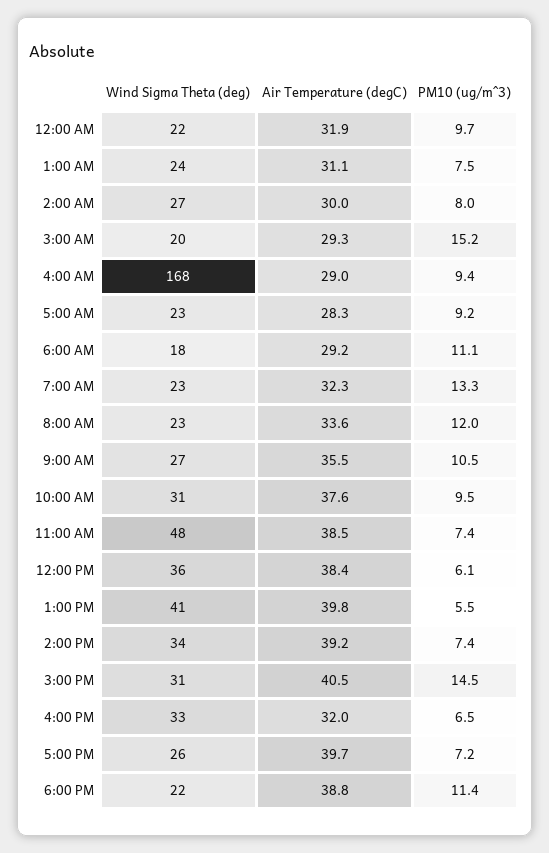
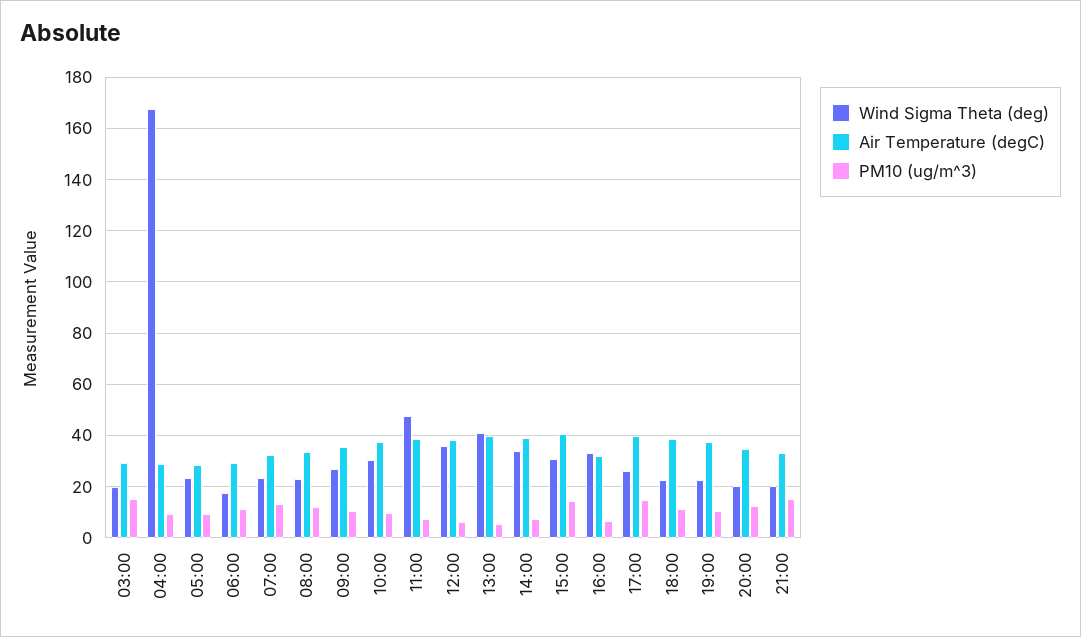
Wind Sigma Theta (deg), 12:00 AM: 22 -> none
Air Temperature (degC), 12:00 AM: 31.9 -> none
PM10 (ug/m^3), 12:00 AM: 9.7 -> none
Wind Sigma Theta (deg), 1:00 AM: 24 -> none
Air Temperature (degC), 1:00 AM: 31.1 -> none
PM10 (ug/m^3), 1:00 AM: 7.5 -> none
Wind Sigma Theta (deg), 2:00 AM: 27 -> none
Air Temperature (degC), 2:00 AM: 30 -> none
PM10 (ug/m^3), 2:00 AM: 8 -> none
PM10 (ug/m^3), 5:00 PM: 7.2 -> 15
Wind Sigma Theta (deg), 19:00: none -> 22.5
Air Temperature (degC), 19:00: none -> 37.5
PM10 (ug/m^3), 19:00: none -> 10
Wind Sigma Theta (deg), 20:00: none -> 20
Air Temperature (degC), 20:00: none -> 35
PM10 (ug/m^3), 20:00: none -> 12.5
Wind Sigma Theta (deg), 21:00: none -> 20
Air Temperature (degC), 21:00: none -> 32.5
PM10 (ug/m^3), 21:00: none -> 15

